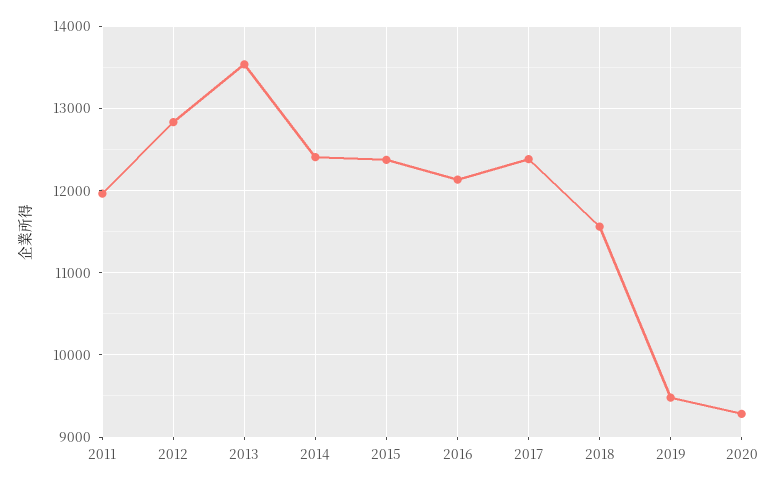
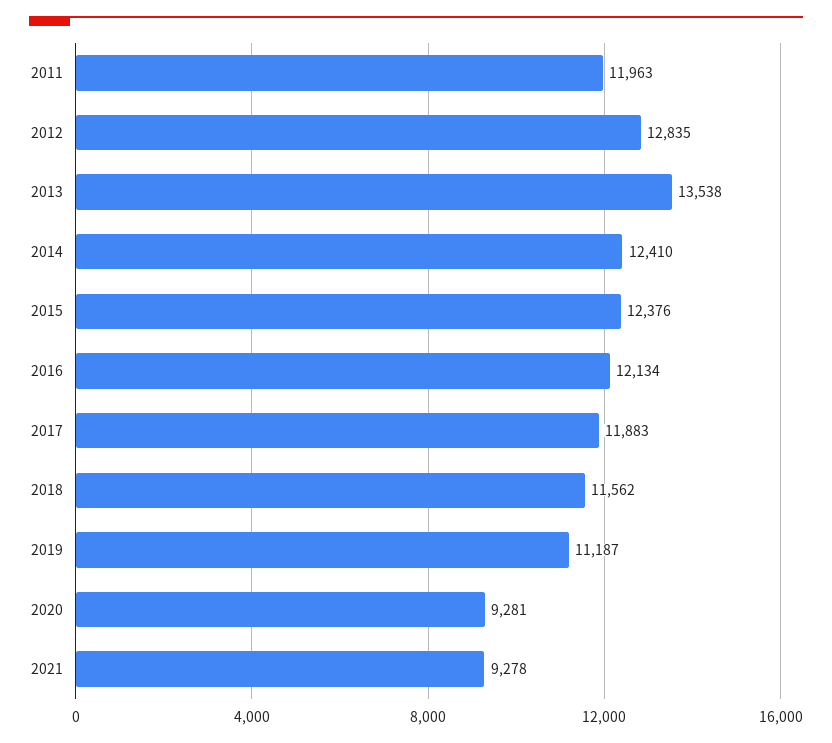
2017: 12400 -> 11883
2019: 9500 -> 11187
2021: none -> 9278

